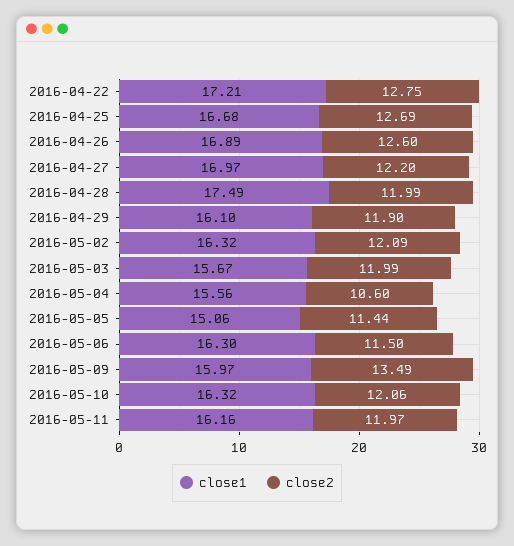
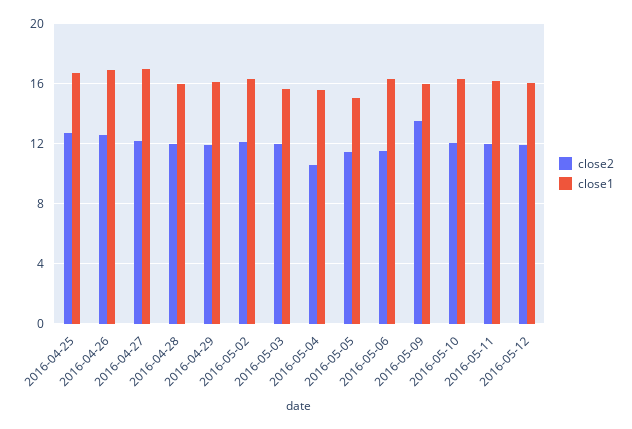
close1, 2016-04-22: 17.21 -> none
close2, 2016-04-22: 12.75 -> none
close1, 2016-04-28: 17.49 -> 16
close2, 2016-05-12: none -> 12
close1, 2016-05-12: none -> 16

